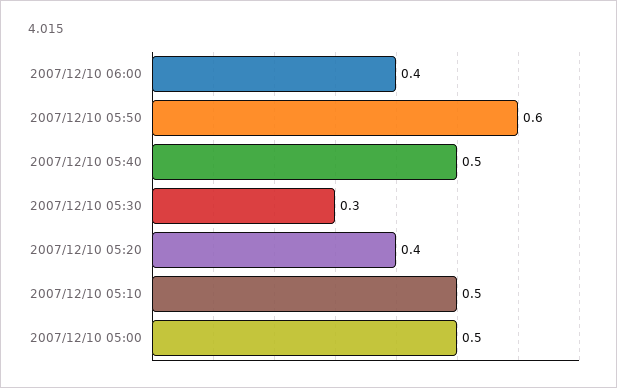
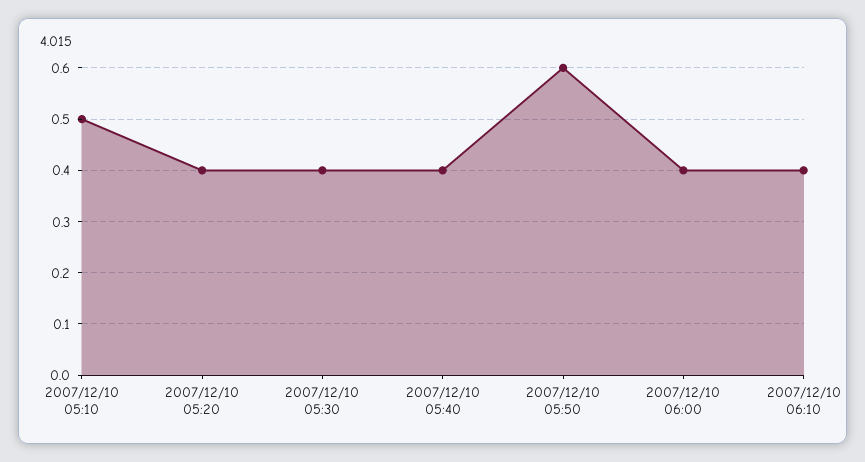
2007/12/10 05:40: 0.5 -> 0.4
2007/12/10 05:30: 0.3 -> 0.4
2007/12/10 05:00: 0.5 -> none
2007/12/10 06:10: none -> 0.4

